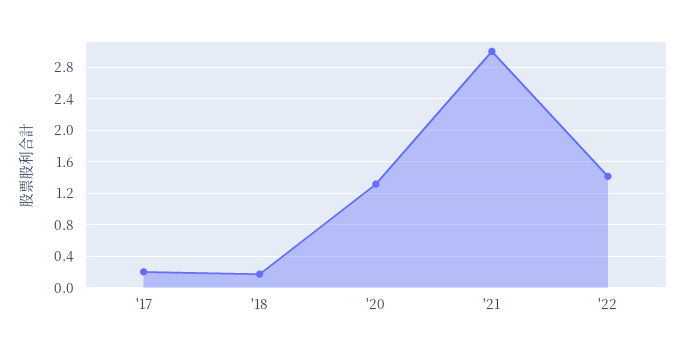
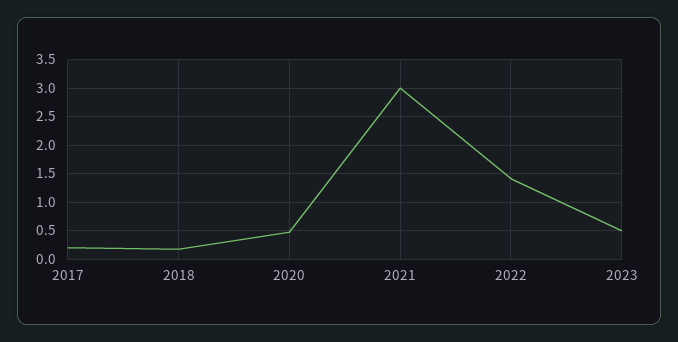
'20: 1.3 -> 0.5
2023: none -> 0.5

